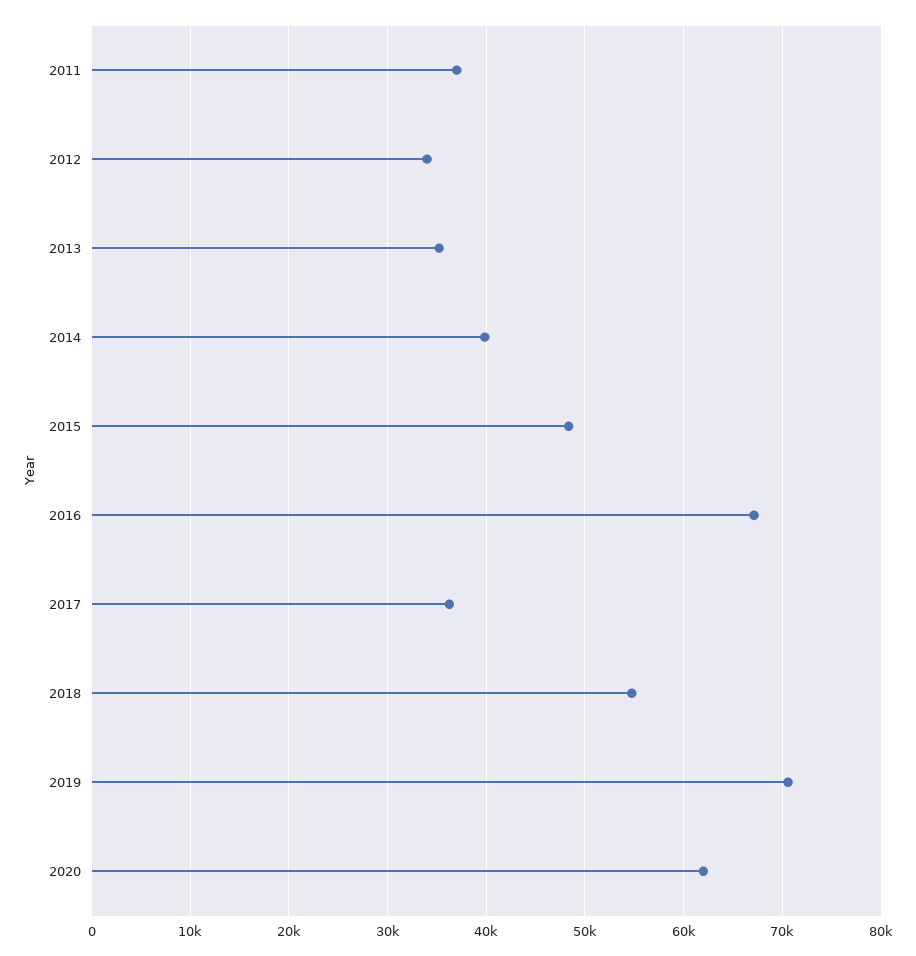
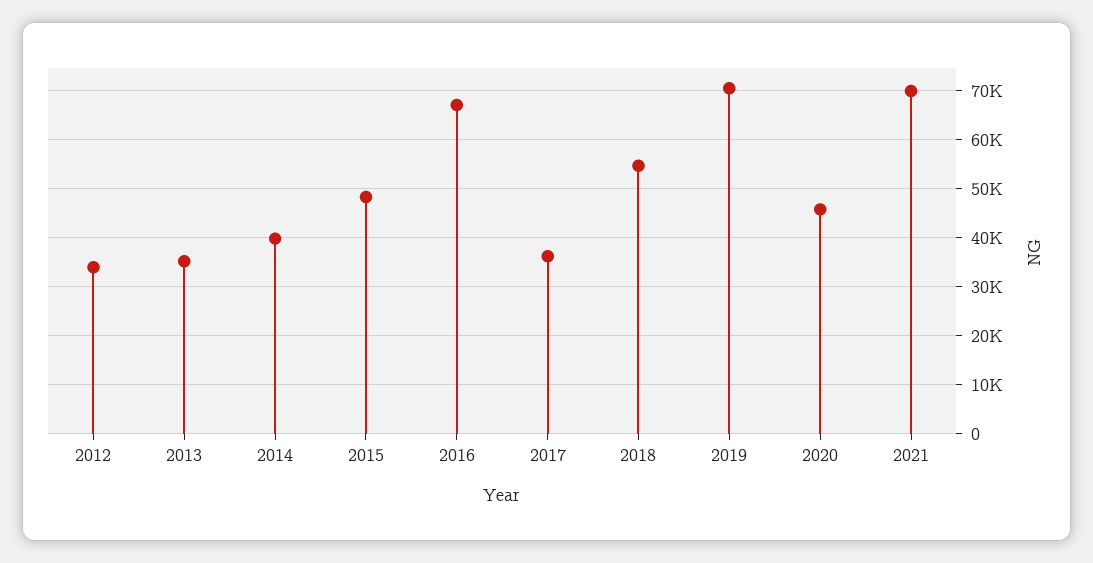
2011: 37000 -> none
2020: 62000 -> 46000
2021: none -> 70000

